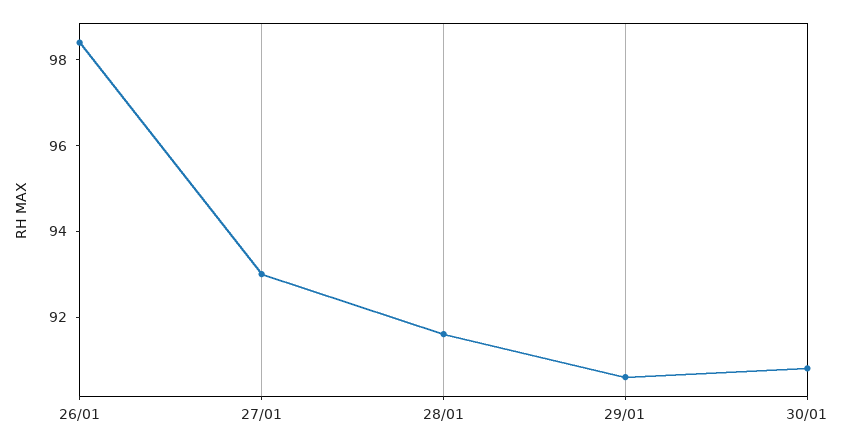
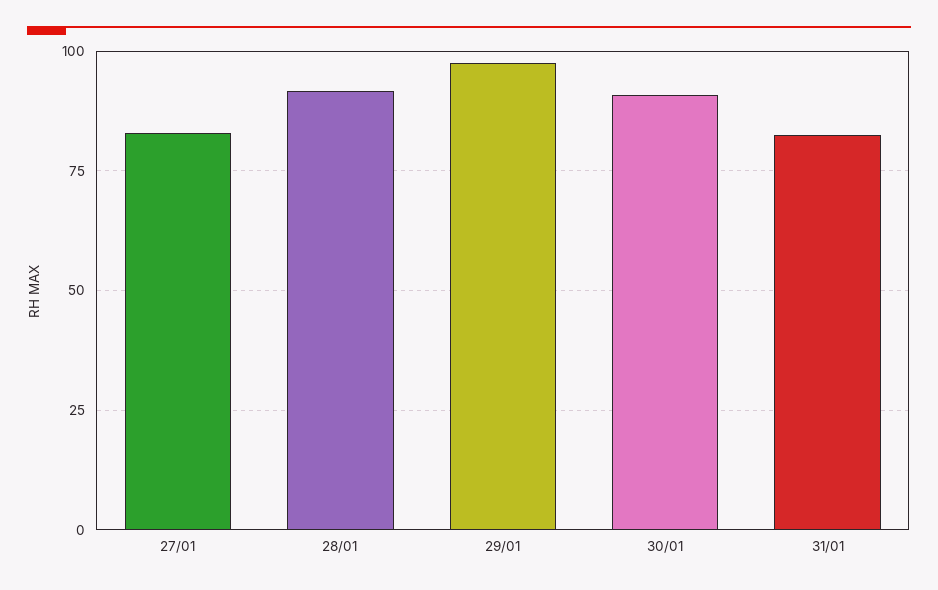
26/01: 98.5 -> none
27/01: 93 -> 82.5
29/01: 90.5 -> 97.5
31/01: none -> 82.5

